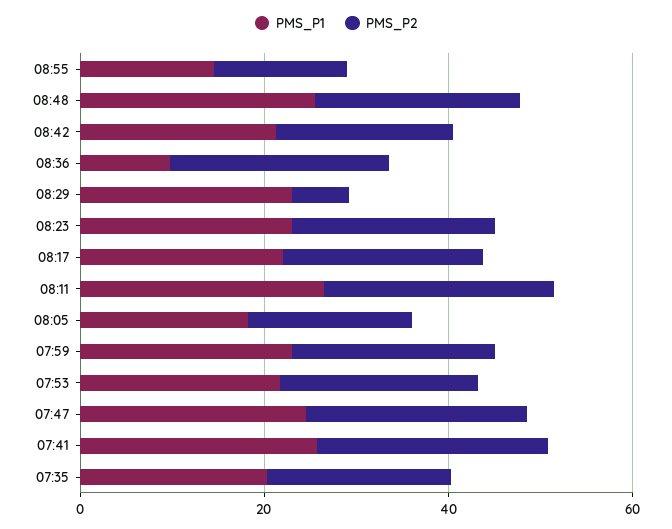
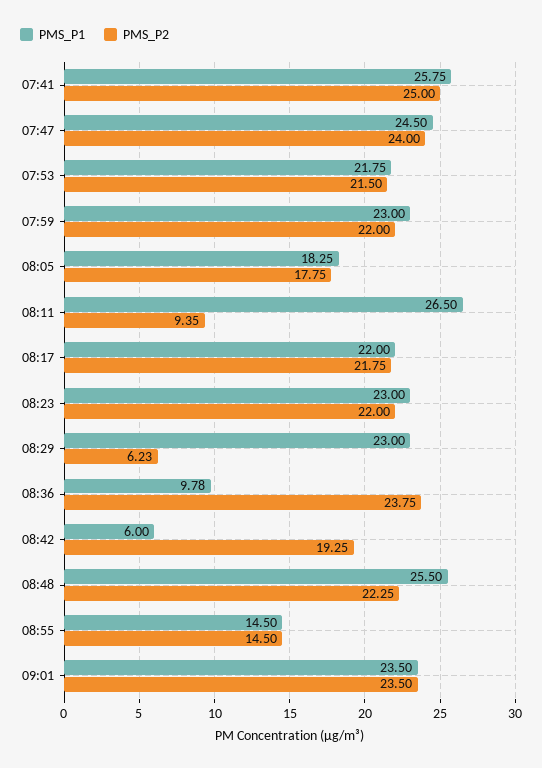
PMS_P1, 08:42: 20 -> 6
PMS_P2, 08:11: 25 -> 9.35
PMS_P1, 07:35: 20 -> none
PMS_P2, 07:35: 20 -> none
PMS_P1, 09:01: none -> 23.5
PMS_P2, 09:01: none -> 23.5

